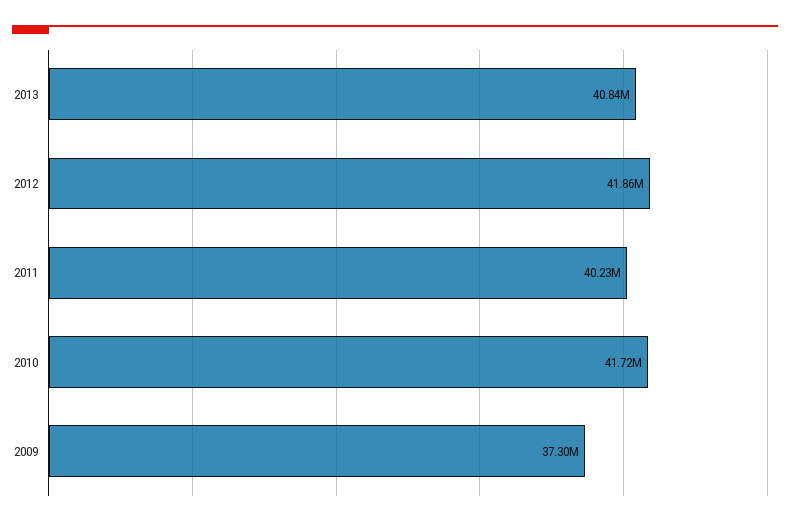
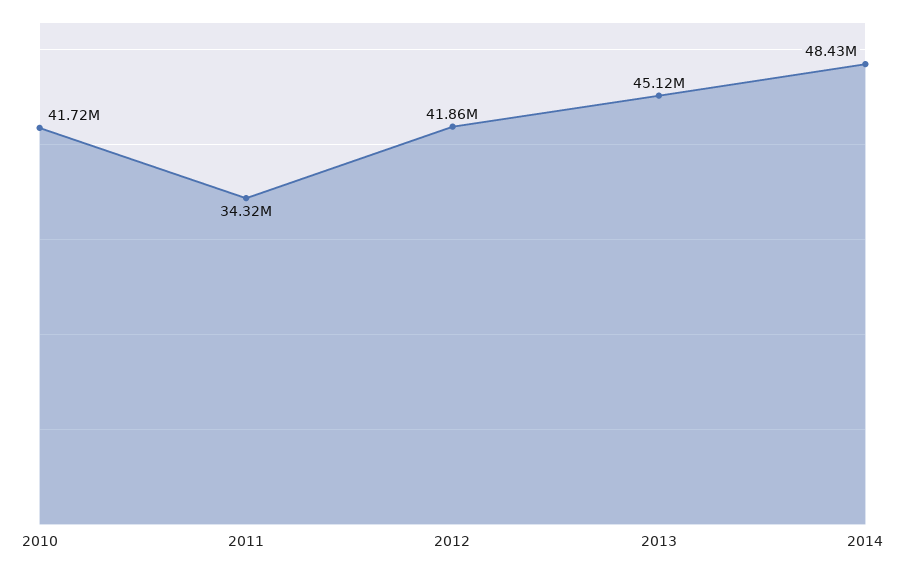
2013: 40840000 -> 45120000
2011: 40230000 -> 34320000
2009: 37300000 -> none
2014: none -> 48430000

